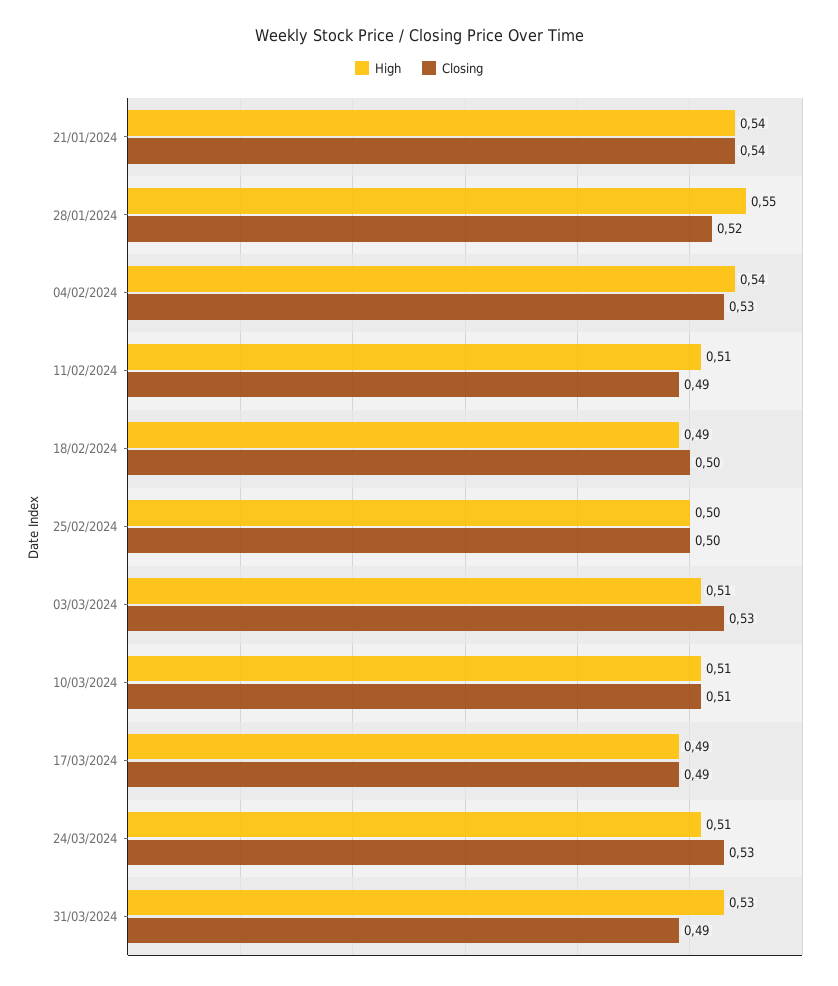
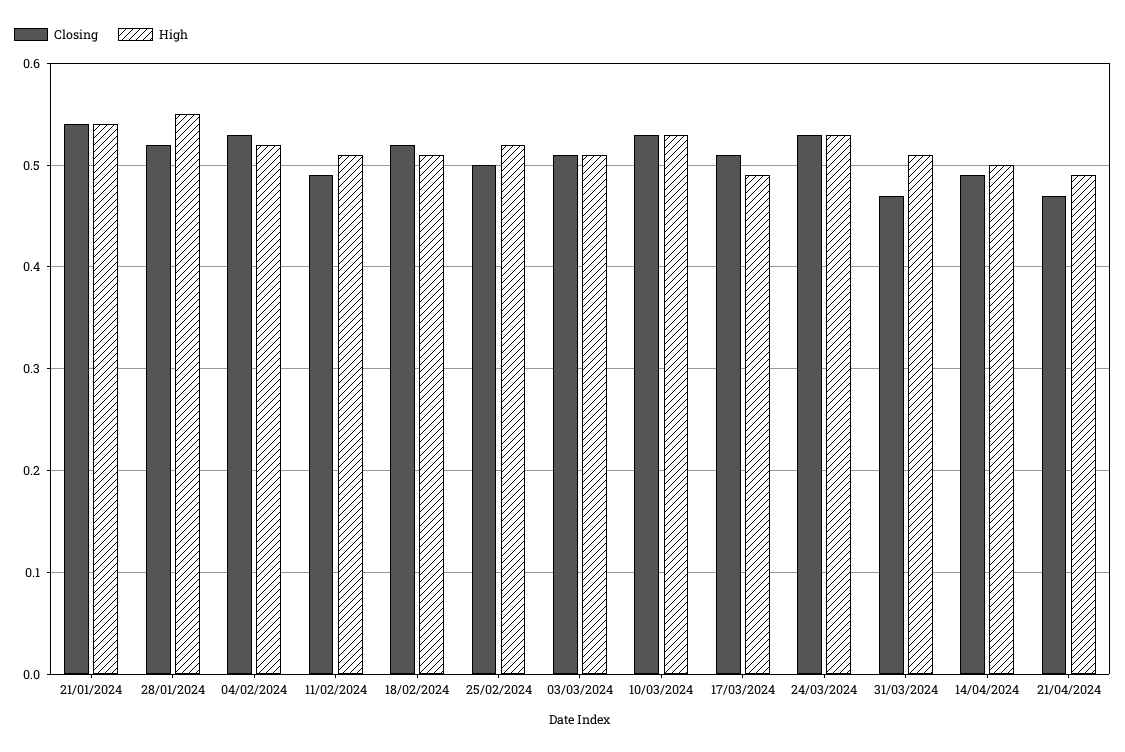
High, 04/02/2024: 0.54 -> 0.52
High, 18/02/2024: 0.49 -> 0.51
Closing, 18/02/2024: 0.5 -> 0.52
High, 25/02/2024: 0.5 -> 0.52
Closing, 03/03/2024: 0.53 -> 0.51
High, 10/03/2024: 0.51 -> 0.53
Closing, 10/03/2024: 0.51 -> 0.53
Closing, 17/03/2024: 0.49 -> 0.51
High, 24/03/2024: 0.51 -> 0.53
High, 31/03/2024: 0.53 -> 0.51
Closing, 31/03/2024: 0.49 -> 0.47
Closing, 14/04/2024: none -> 0.49
High, 14/04/2024: none -> 0.5
Closing, 21/04/2024: none -> 0.47
High, 21/04/2024: none -> 0.49

